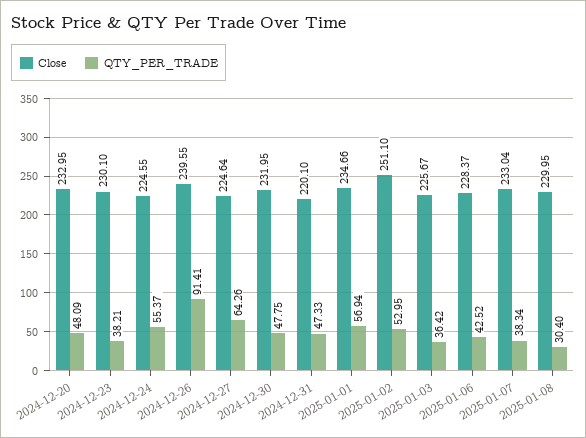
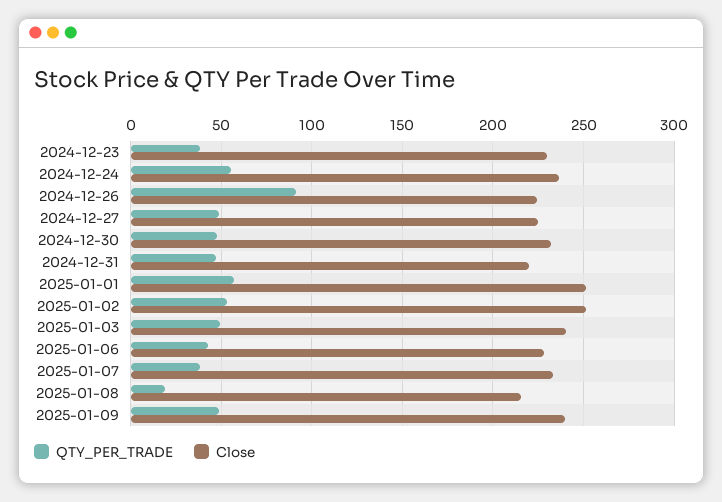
Close, 2024-12-20: 232.95 -> none
QTY_PER_TRADE, 2024-12-20: 48.09 -> none
Close, 2024-12-24: 224.55 -> 235
Close, 2024-12-26: 239.55 -> 225
QTY_PER_TRADE, 2024-12-27: 64.26 -> 50
Close, 2025-01-01: 234.66 -> 250
Close, 2025-01-03: 225.67 -> 240
QTY_PER_TRADE, 2025-01-03: 36.42 -> 50
Close, 2025-01-08: 229.95 -> 215
QTY_PER_TRADE, 2025-01-08: 30.4 -> 20
QTY_PER_TRADE, 2025-01-09: none -> 50
Close, 2025-01-09: none -> 240

